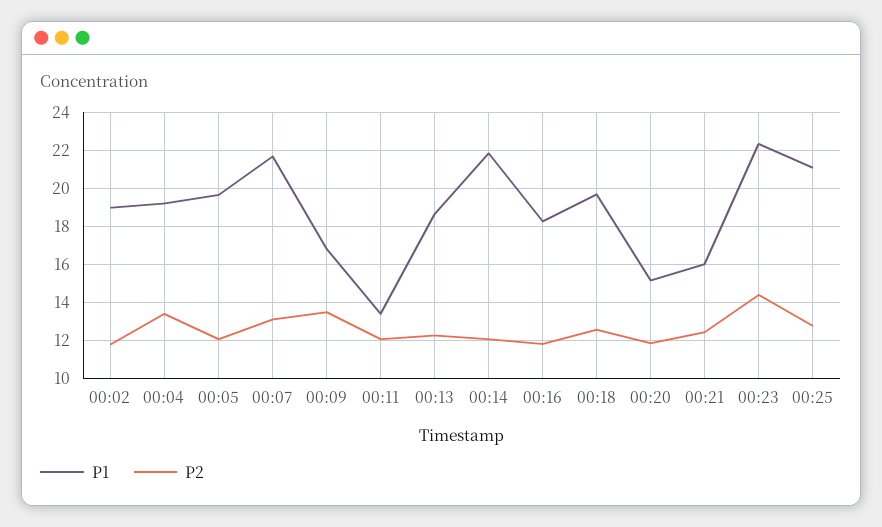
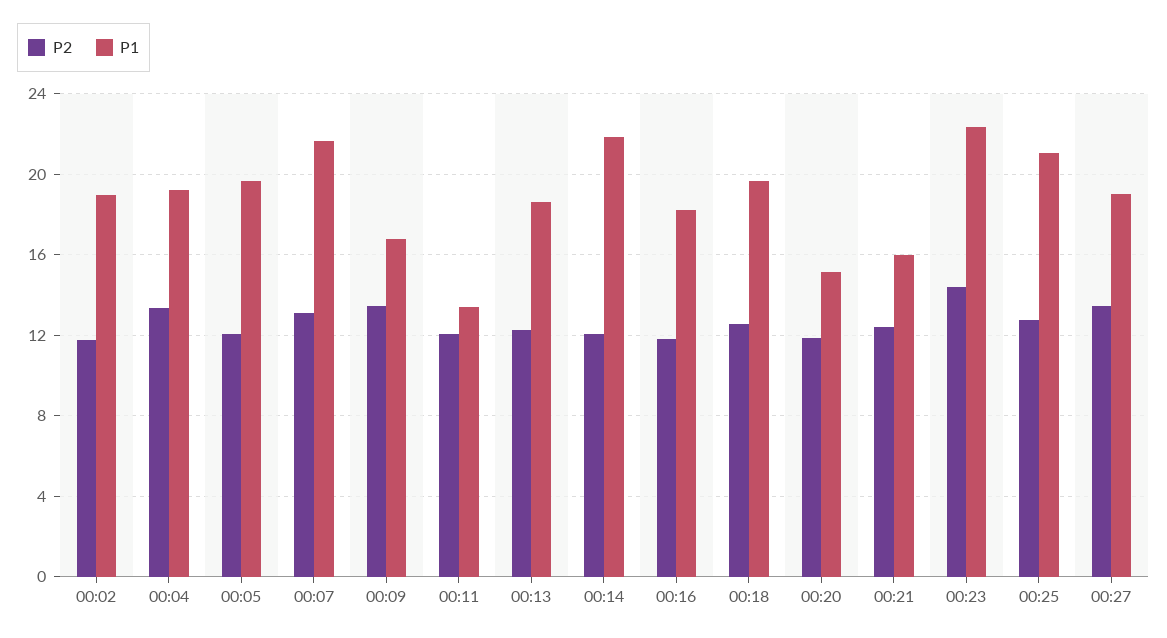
P2, 00:27: none -> 13.5
P1, 00:27: none -> 19

